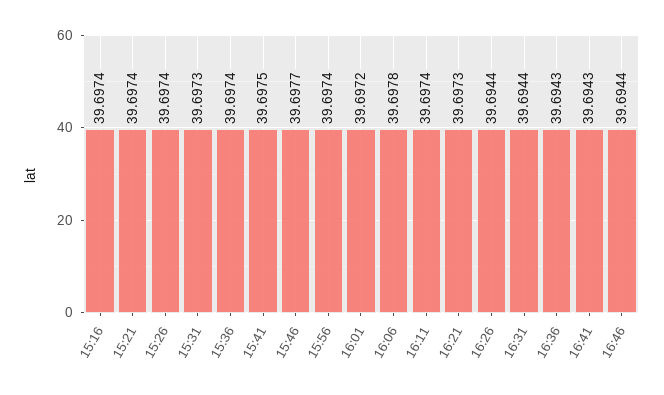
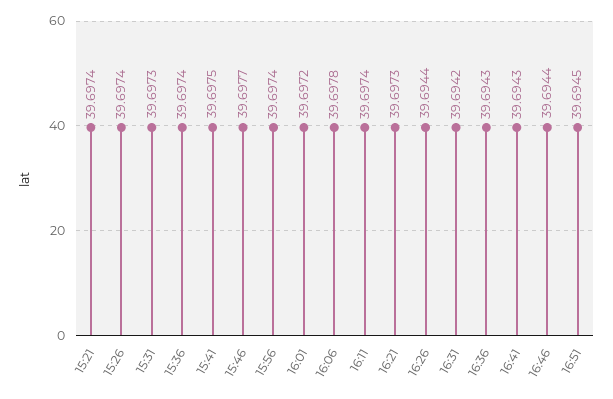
15:16: 39.6974 -> none
16:31: 39.6944 -> 39.6942
16:51: none -> 39.6945

